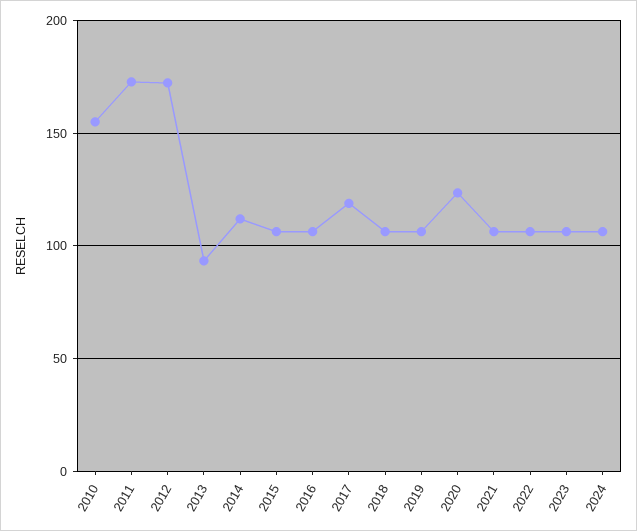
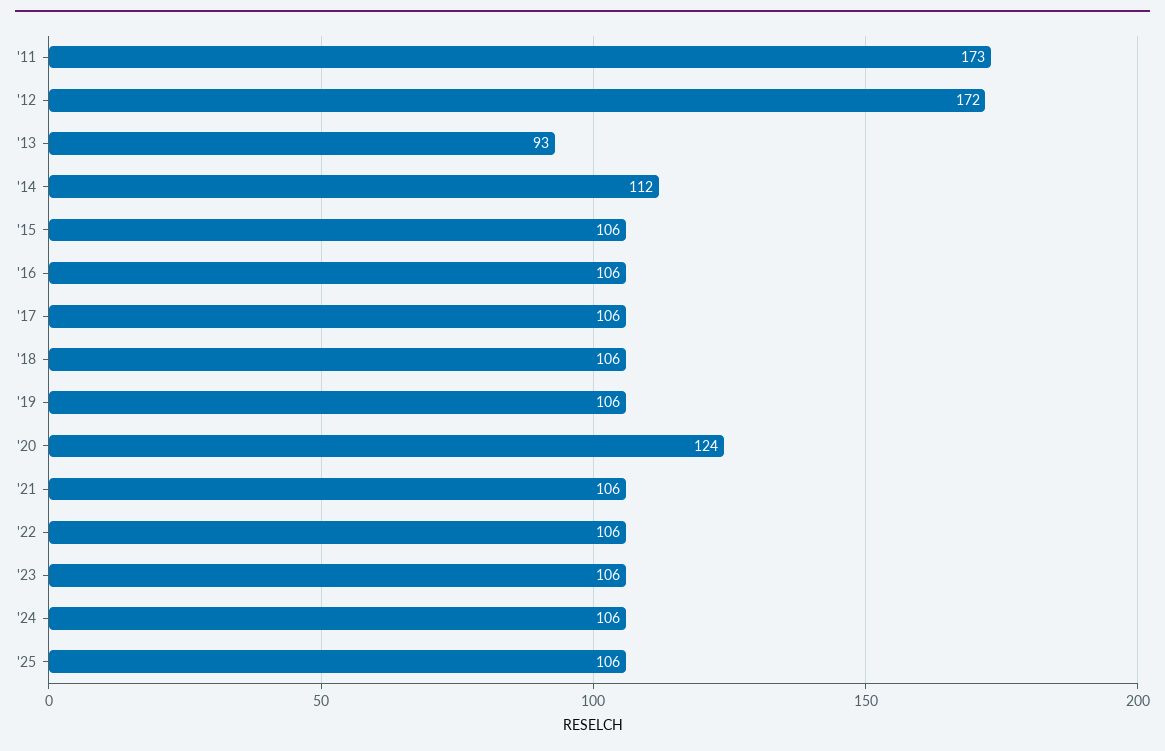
2010: 155 -> none
2017: 120 -> 106
'25: none -> 106

